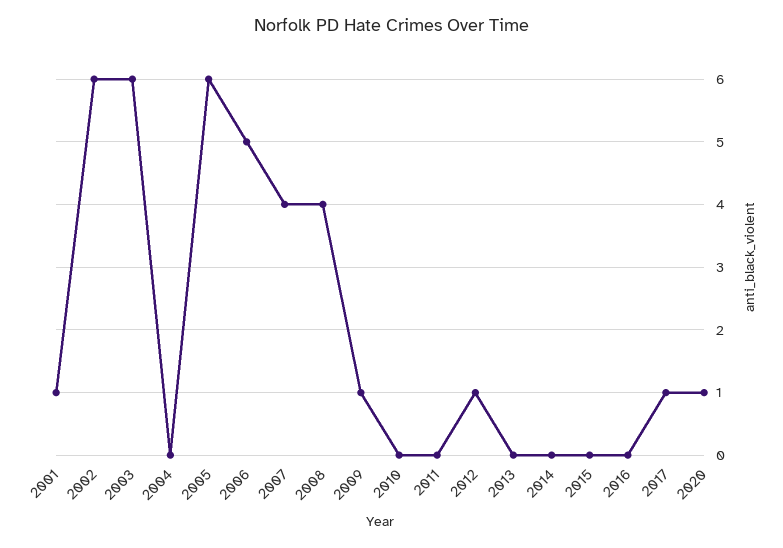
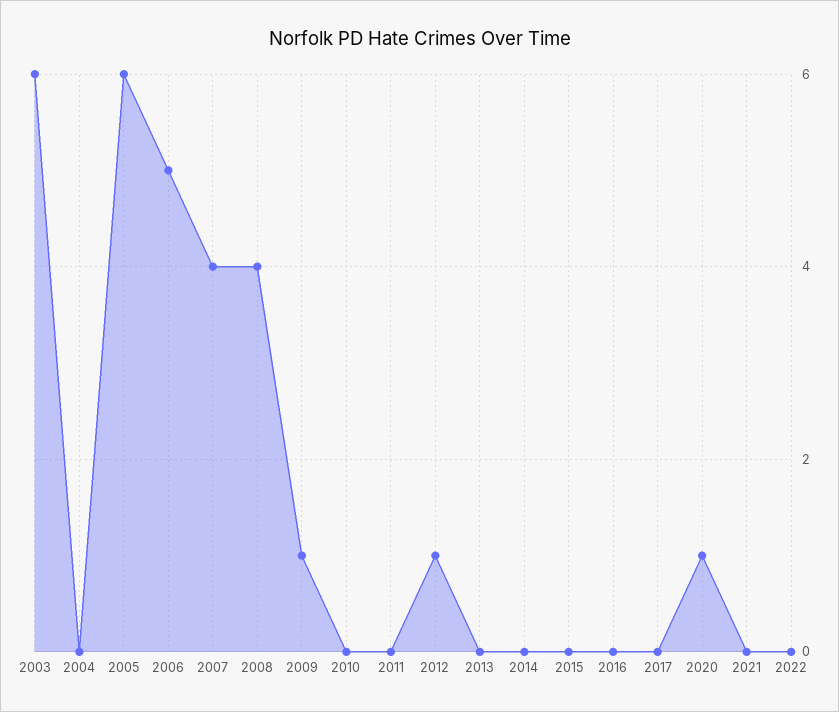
2001: 1 -> none
2002: 6 -> none
2017: 1 -> 0
2021: none -> 0
2022: none -> 0

